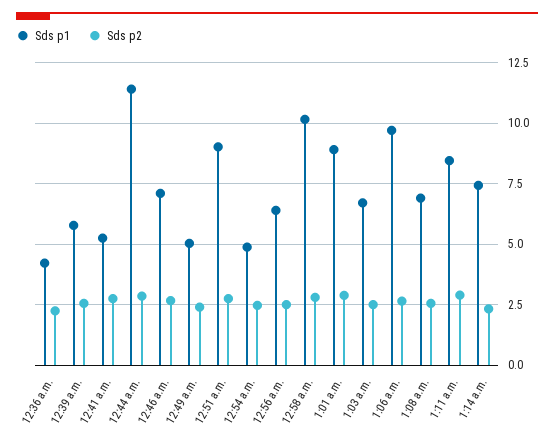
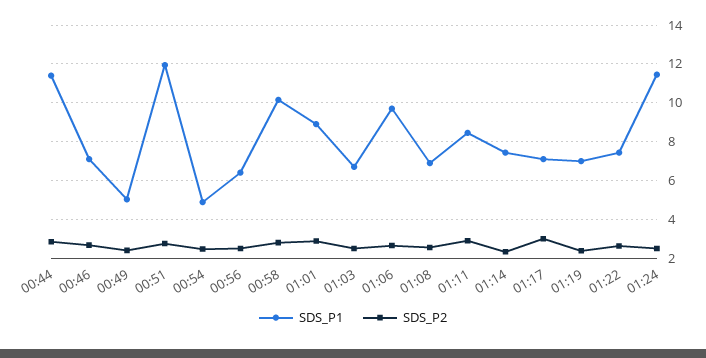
Sds p1, 12:36 a.m.: 4.25 -> none
Sds p2, 12:36 a.m.: 2.25 -> none
Sds p1, 12:39 a.m.: 5.75 -> none
Sds p2, 12:39 a.m.: 2.5 -> none
Sds p1, 12:41 a.m.: 5.25 -> none
Sds p2, 12:41 a.m.: 2.75 -> none
Sds p1, 12:51 a.m.: 9 -> 12
Sds p1, 01:17: none -> 7
Sds p2, 01:17: none -> 3
Sds p1, 01:19: none -> 7
Sds p2, 01:19: none -> 2.5
Sds p1, 01:22: none -> 7.5
Sds p2, 01:22: none -> 2.5
Sds p1, 01:24: none -> 11.5
Sds p2, 01:24: none -> 2.5

